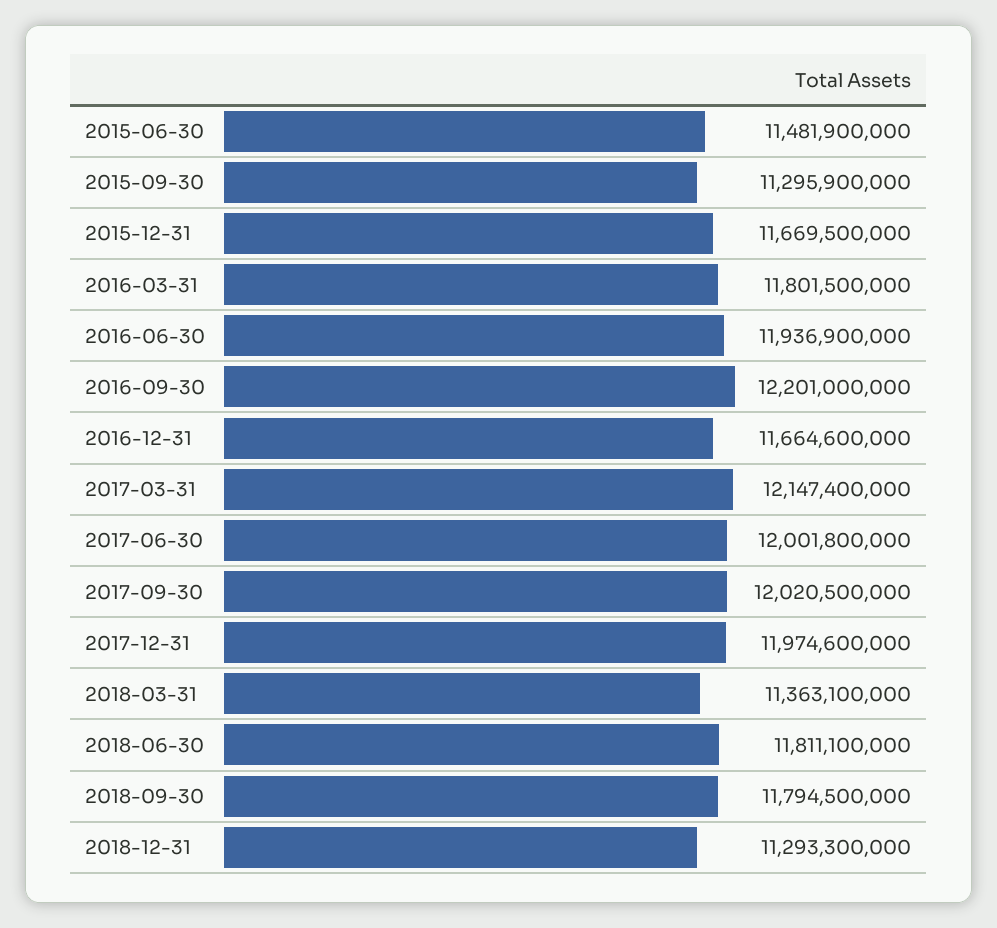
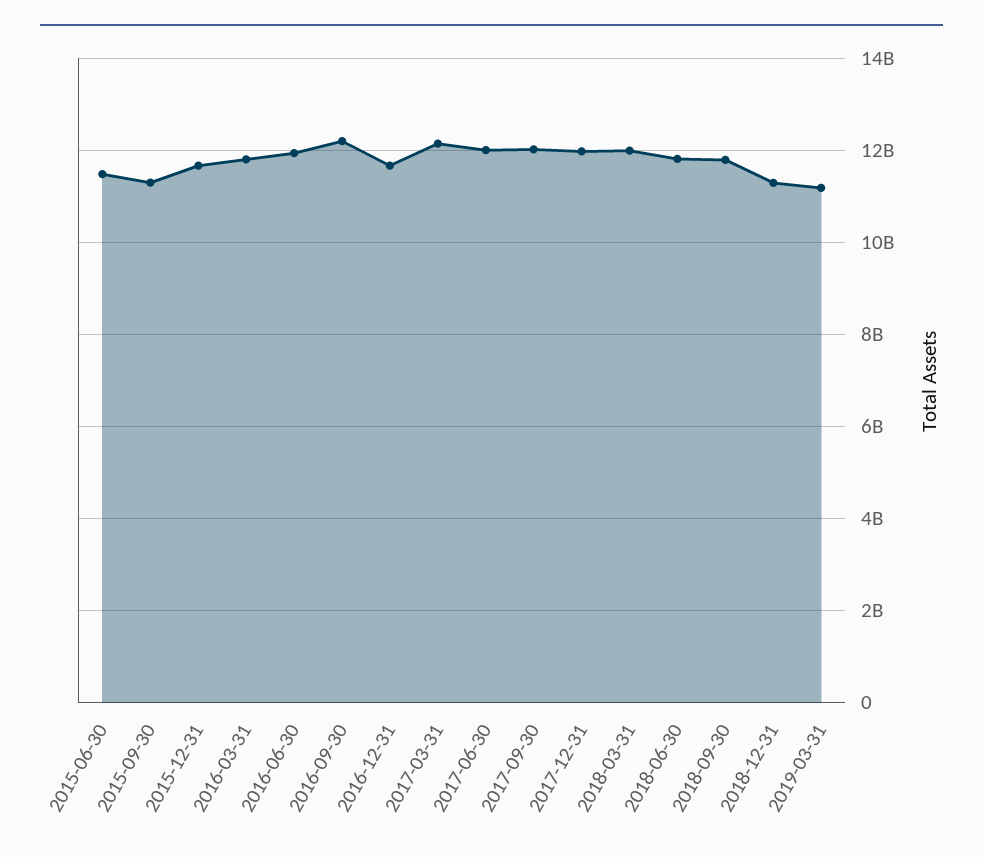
2018-03-31: 11363100000 -> 12000000000
2019-03-31: none -> 11200000000

